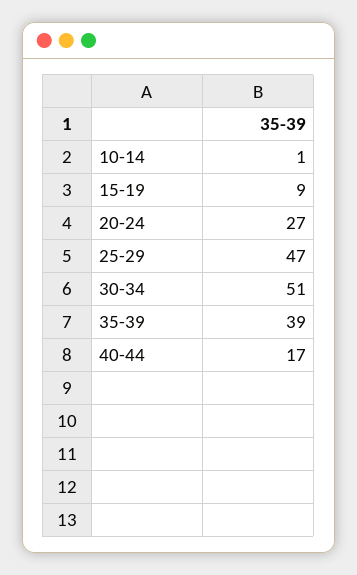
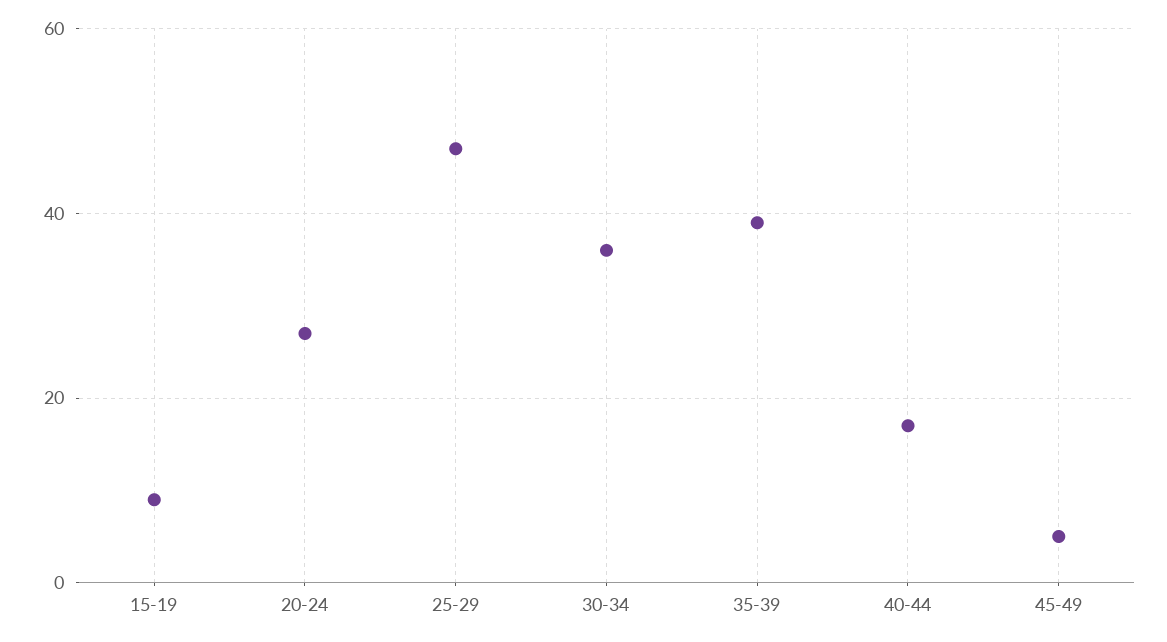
10-14: 1 -> none
30-34: 51 -> 35
45-49: none -> 5

